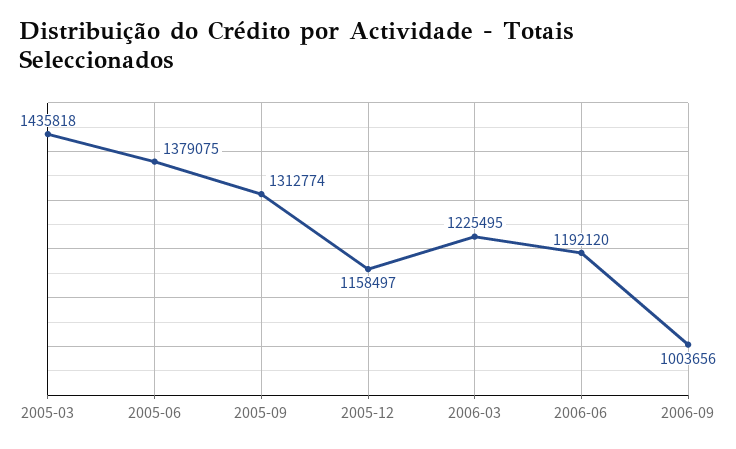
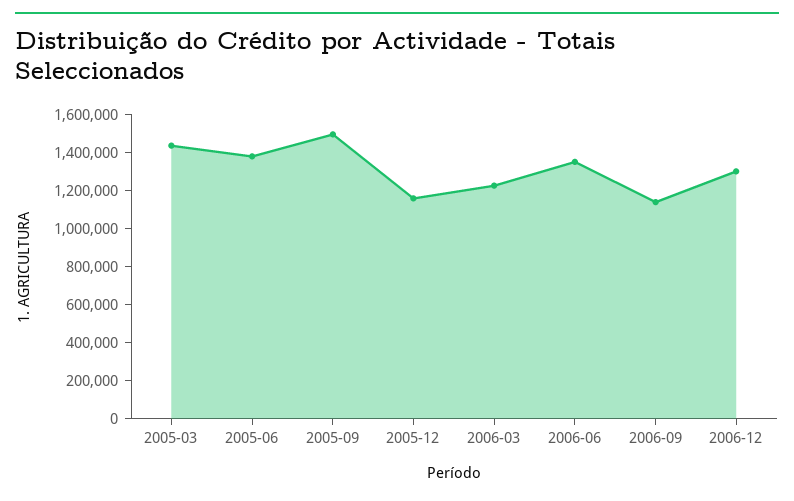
2005-09: 1312774 -> 1500000
2006-06: 1192120 -> 1350000
2006-09: 1003656 -> 1150000
2006-12: none -> 1300000

